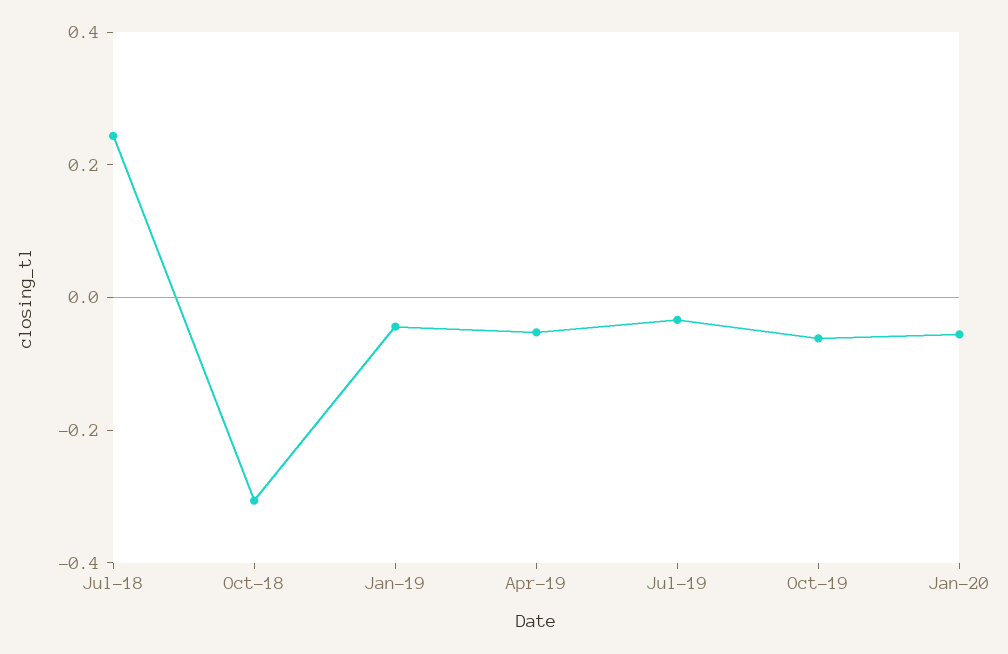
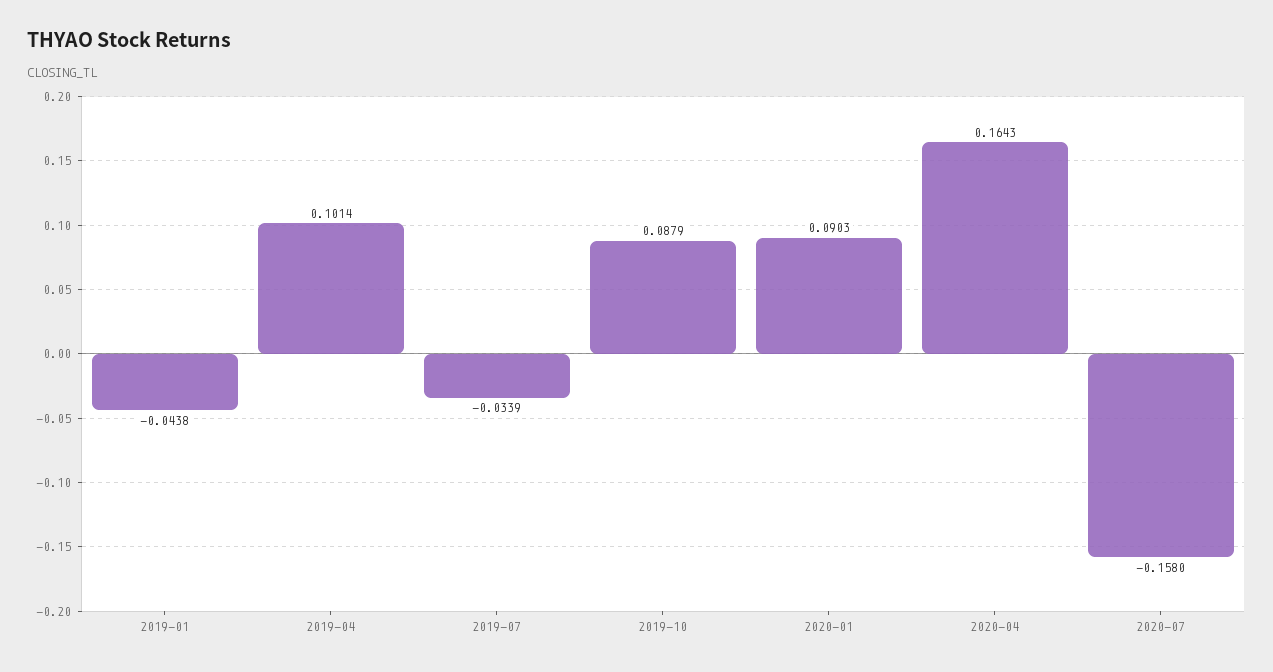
Jul-18: 0.25 -> none
Oct-18: -0.3 -> none
Apr-19: -0.05 -> 0.1014
Oct-19: -0.05 -> 0.0879
Jan-20: -0.05 -> 0.0903
2020-04: none -> 0.1643
2020-07: none -> -0.158

